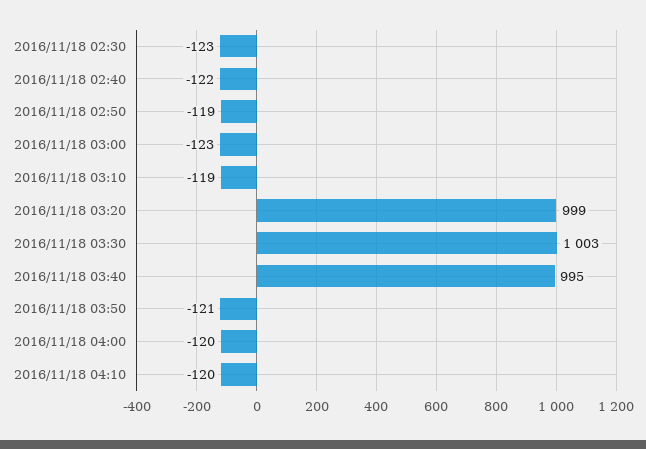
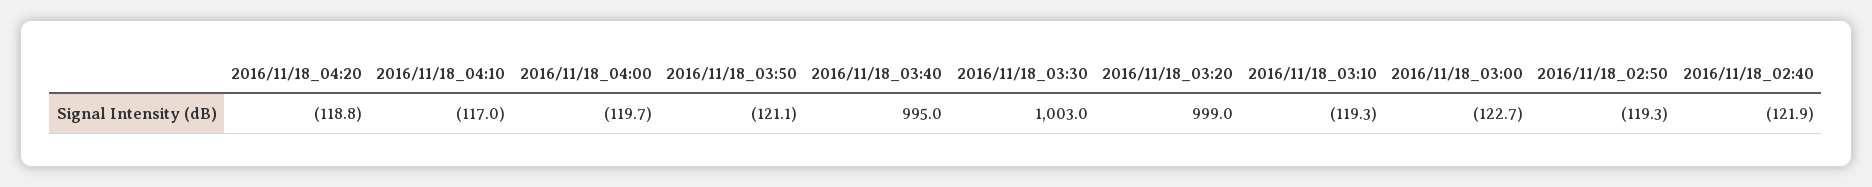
2016/11/18 02:30: -123 -> none
2016/11/18 04:10: -120 -> -117
2016/11/18_04:20: none -> -118.8

